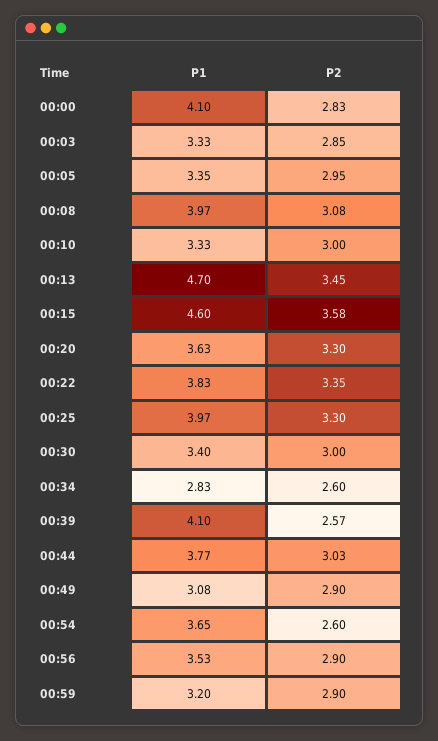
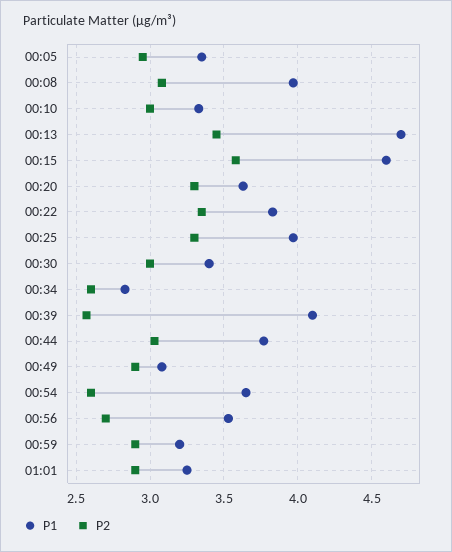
P1, 00:00: 4.1 -> none
P2, 00:00: 2.83 -> none
P1, 00:03: 3.33 -> none
P2, 00:03: 2.85 -> none
P2, 00:56: 2.9 -> 2.7
P1, 01:01: none -> 3.25
P2, 01:01: none -> 2.9

